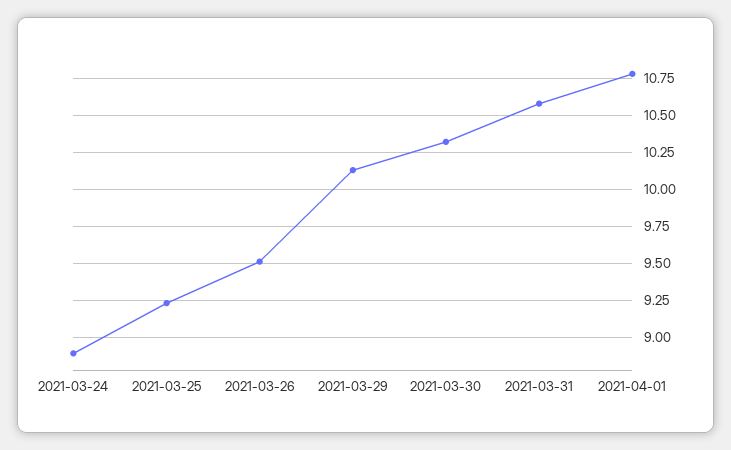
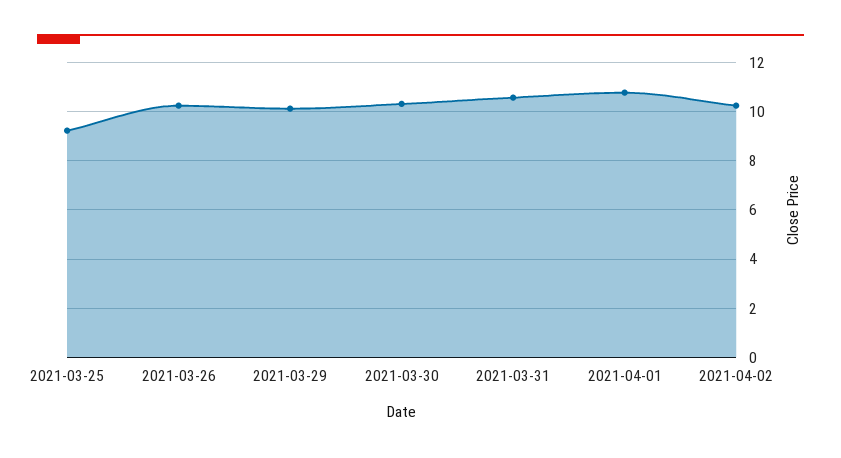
2021-03-24: 8.9 -> none
2021-03-26: 9.5 -> 10.25
2021-04-02: none -> 10.25

